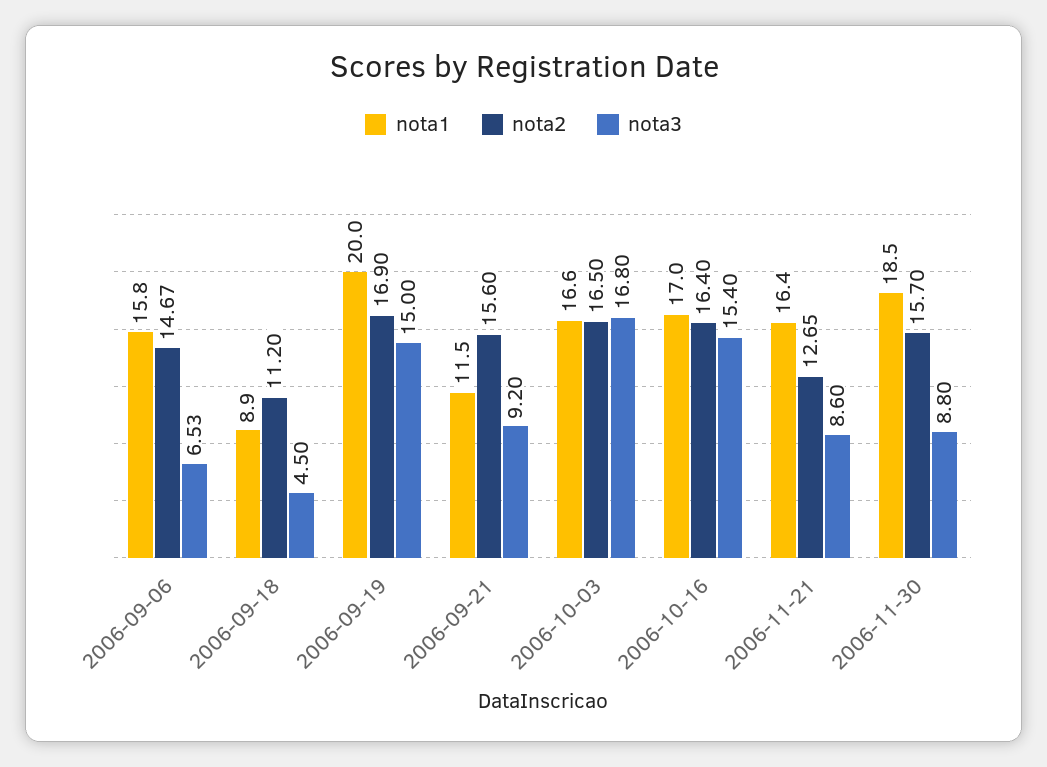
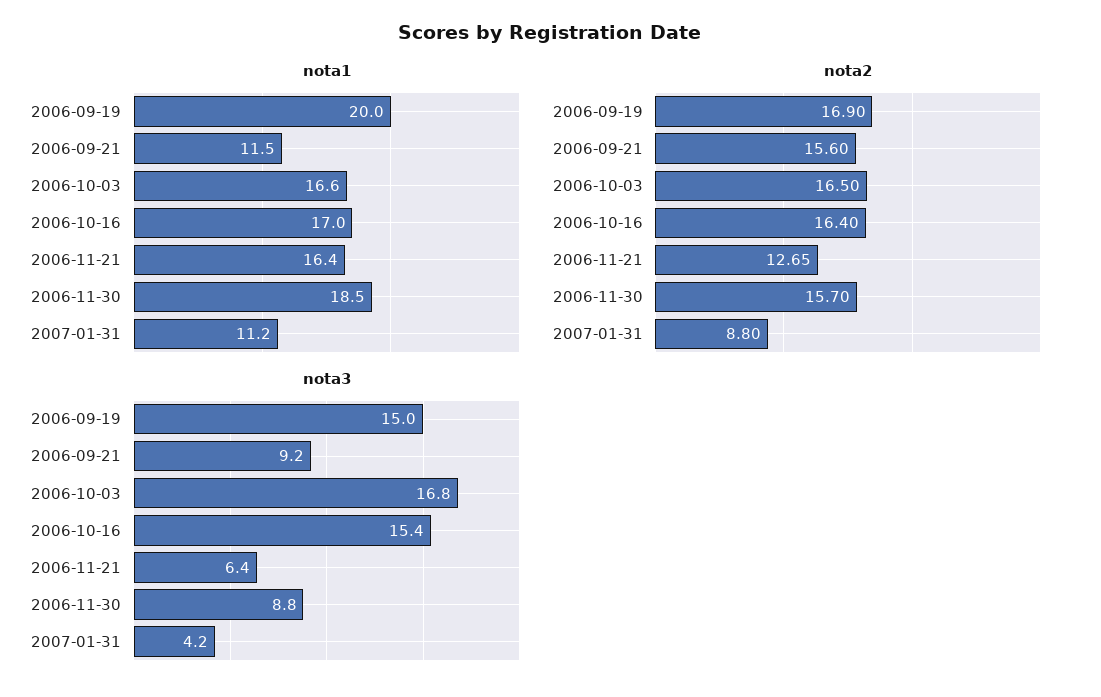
nota1, 2006-09-06: 15.8 -> none
nota2, 2006-09-06: 14.67 -> none
nota3, 2006-09-06: 6.53 -> none
nota1, 2006-09-18: 8.9 -> none
nota2, 2006-09-18: 11.2 -> none
nota3, 2006-09-18: 4.5 -> none
nota3, 2006-11-21: 8.6 -> 6.4
nota1, 2007-01-31: none -> 11.2
nota2, 2007-01-31: none -> 8.8
nota3, 2007-01-31: none -> 4.2

